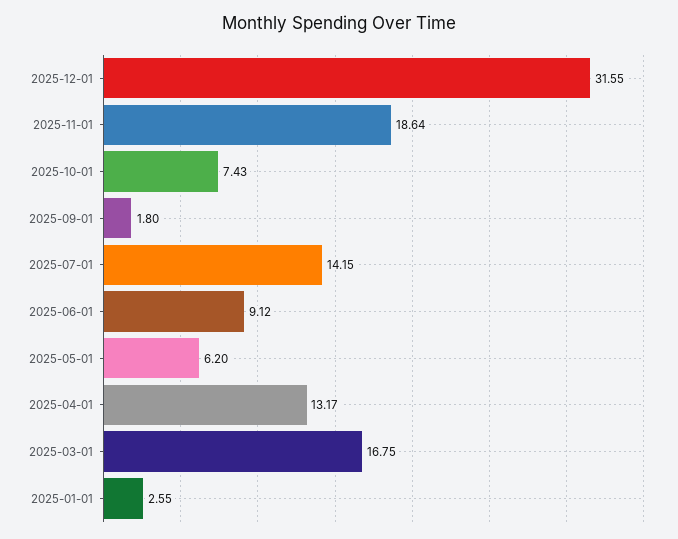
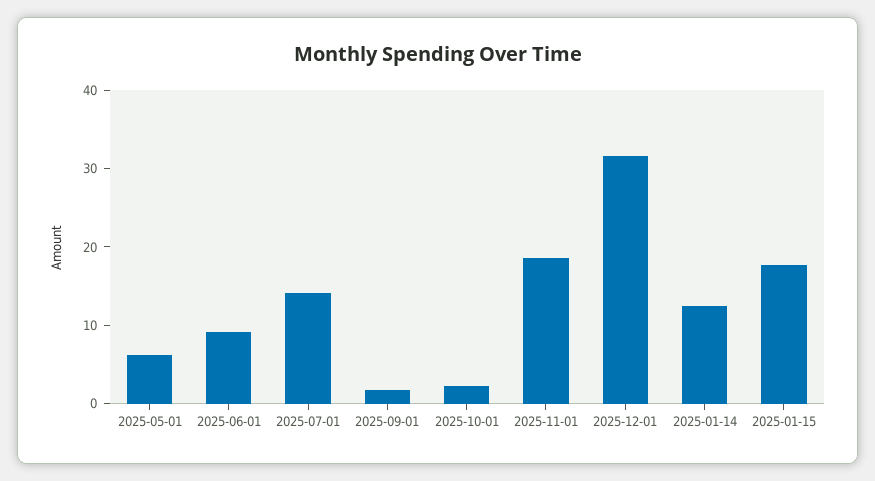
2025-10-01: 7.43 -> 2
2025-04-01: 13.17 -> none
2025-03-01: 16.75 -> none
2025-01-01: 2.55 -> none
2025-01-14: none -> 12
2025-01-15: none -> 18

